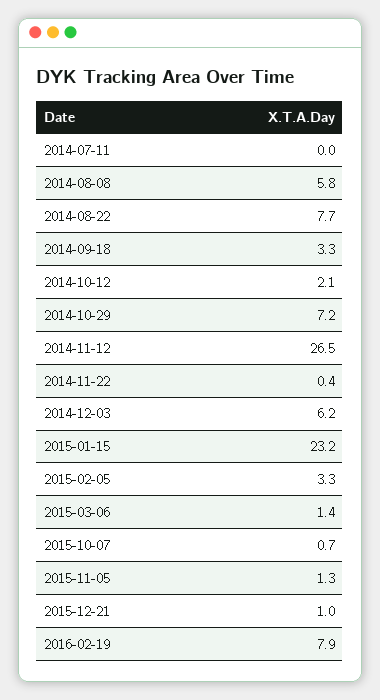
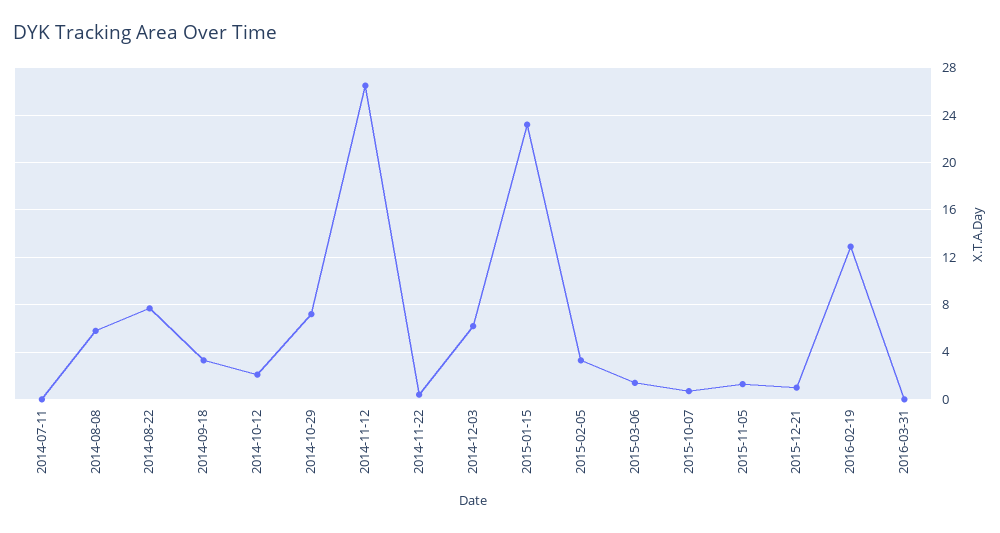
2016-02-19: 7.9 -> 13
2016-03-31: none -> 0

